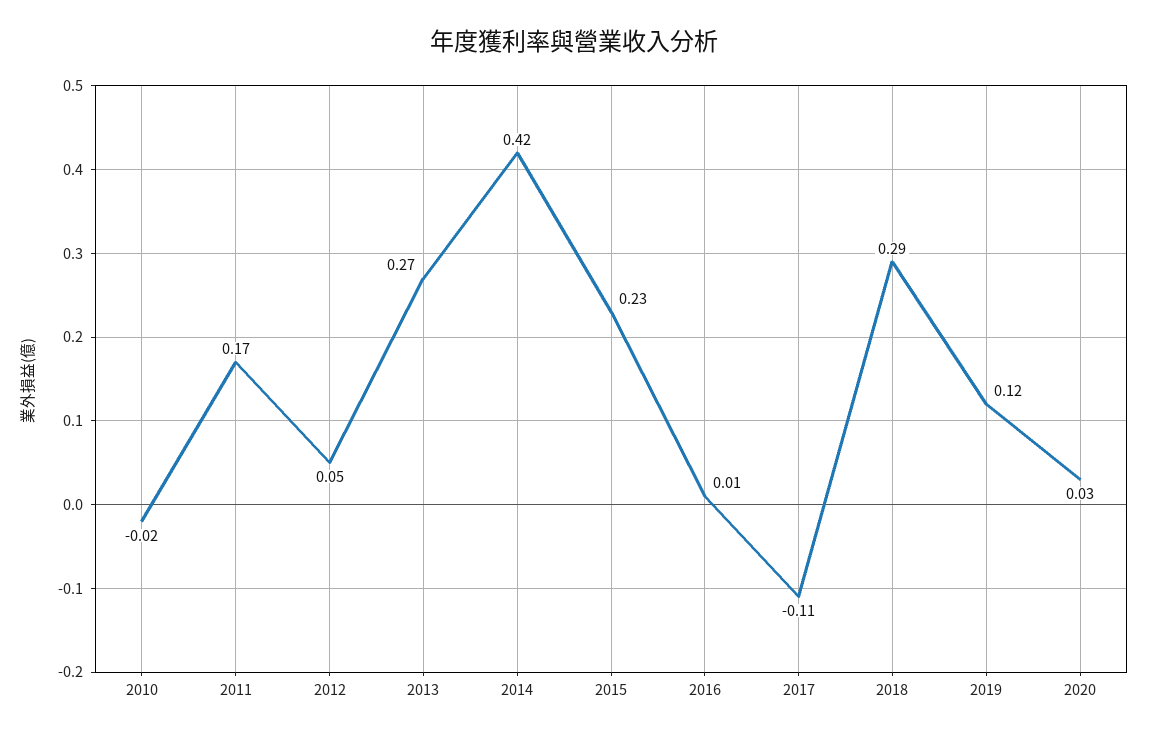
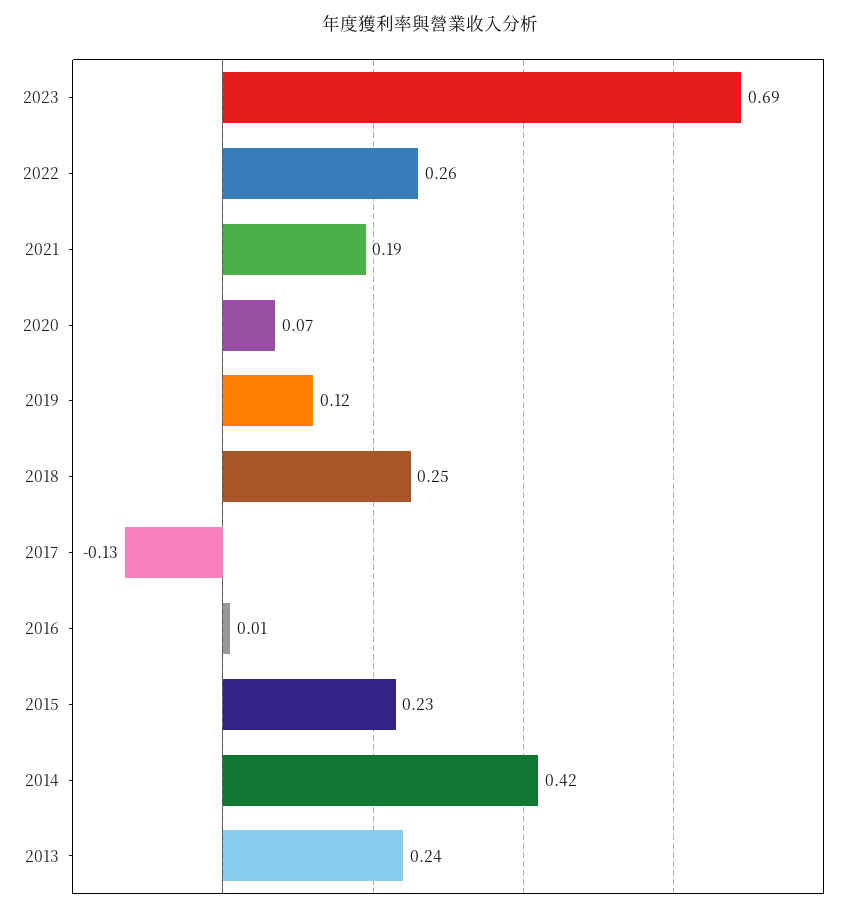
2010: -0.02 -> none
2011: 0.17 -> none
2012: 0.05 -> none
2013: 0.27 -> 0.24
2017: -0.11 -> -0.13
2018: 0.29 -> 0.25
2020: 0.03 -> 0.07
2023: none -> 0.69
2022: none -> 0.26
2021: none -> 0.19

